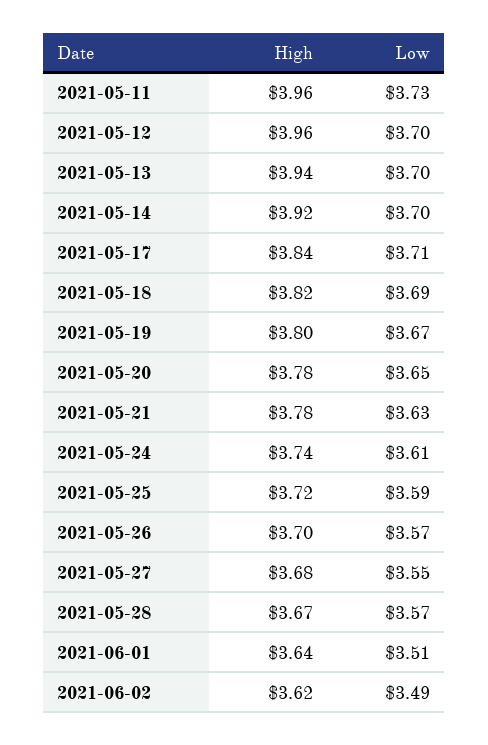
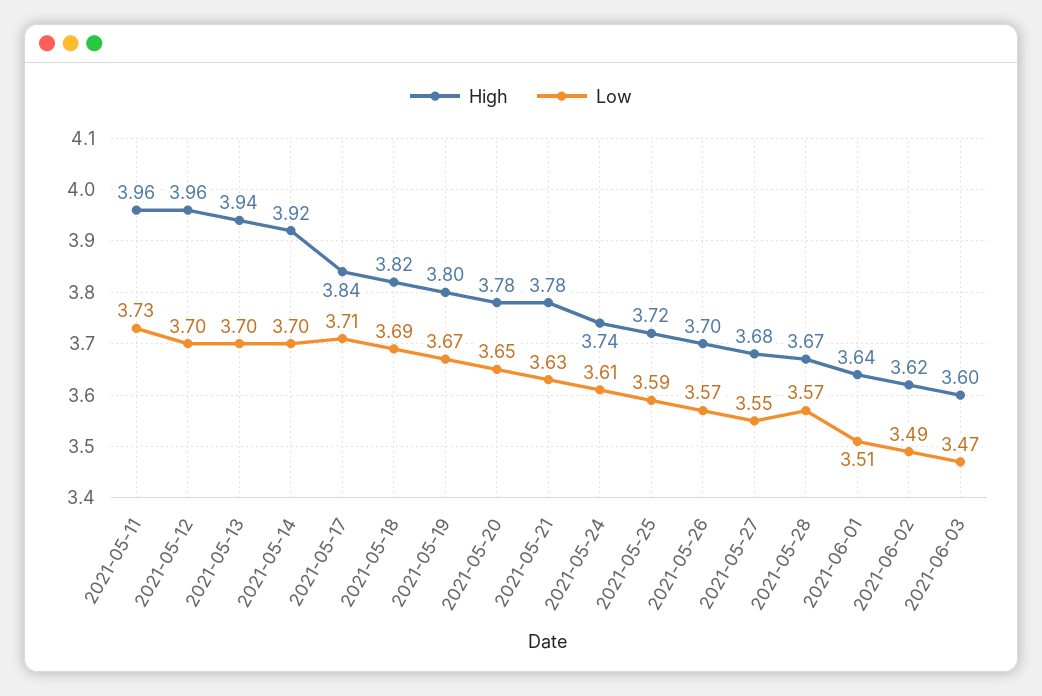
High, 2021-06-03: none -> 3.6
Low, 2021-06-03: none -> 3.47

